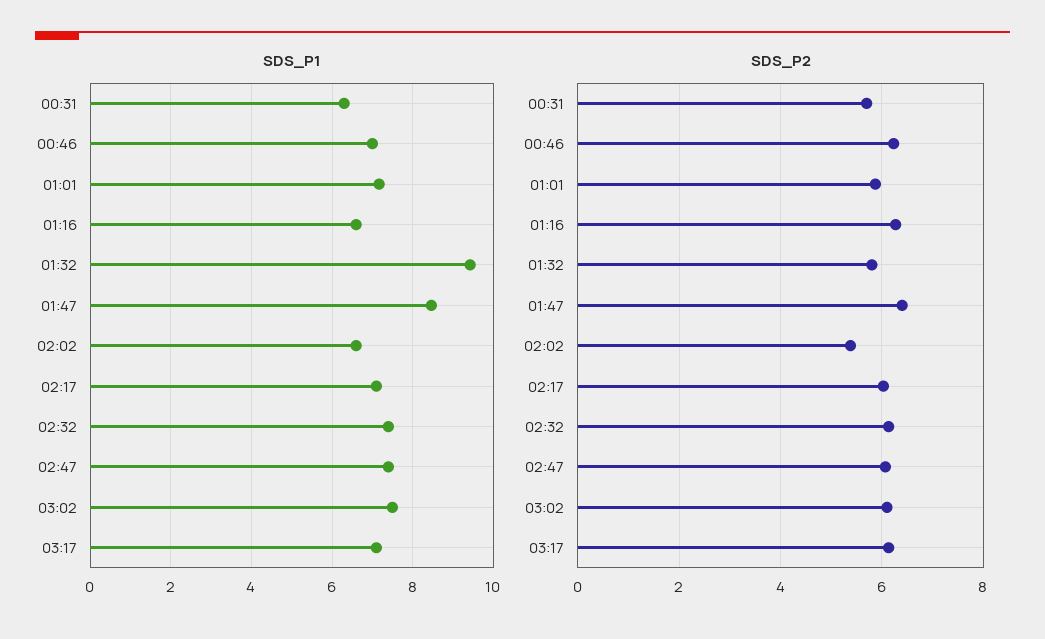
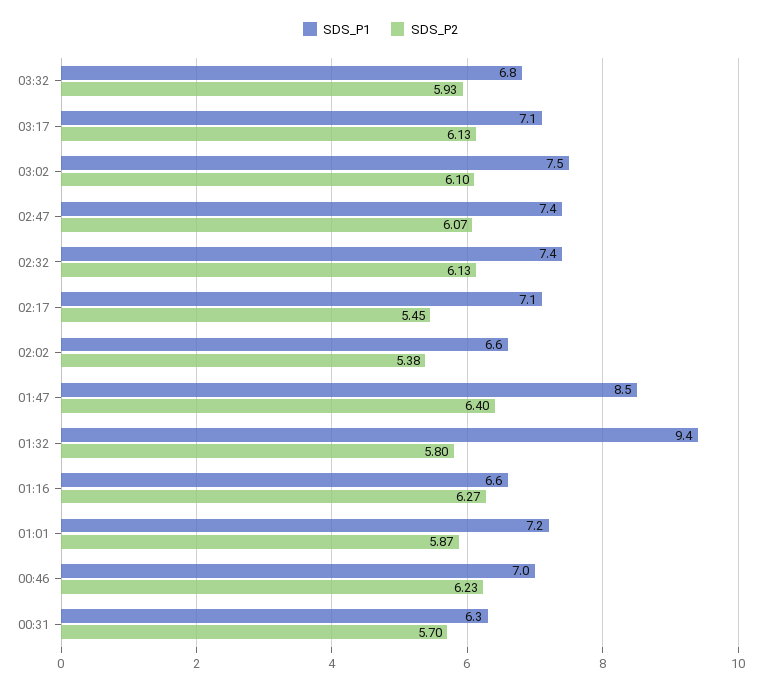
SDS_P2, 02:17: 6 -> 5.45
SDS_P1, 03:32: none -> 6.8
SDS_P2, 03:32: none -> 5.93

